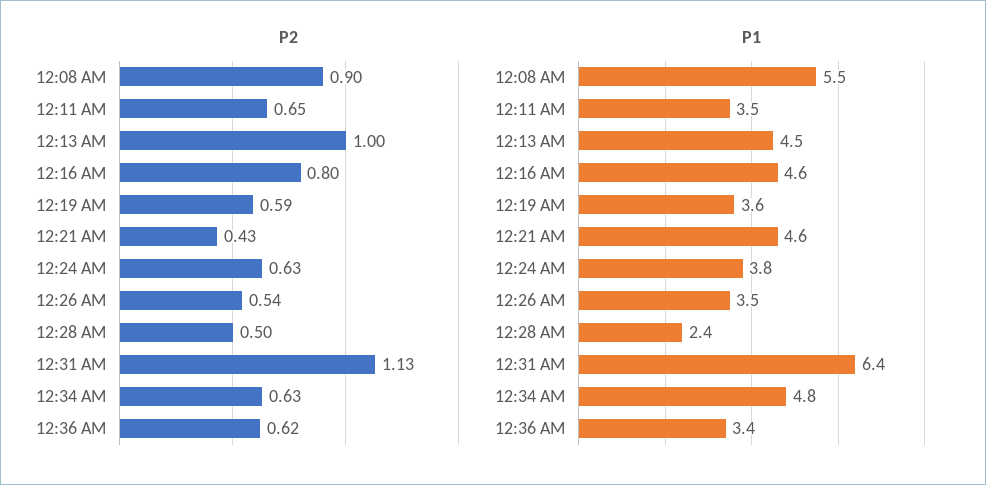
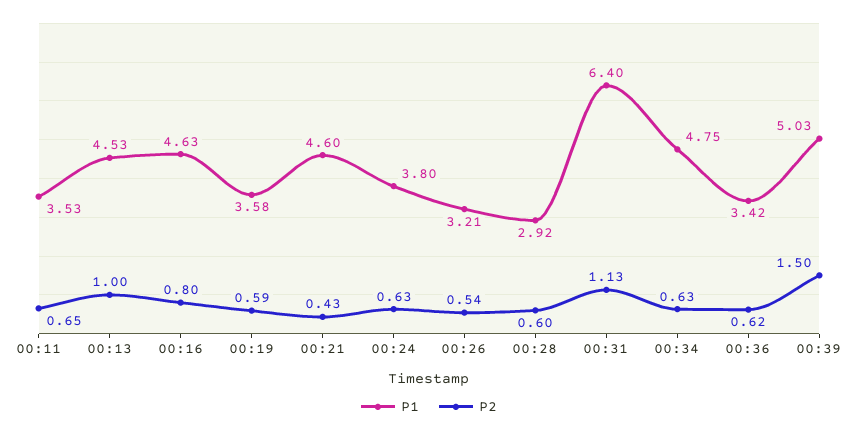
P2, 12:08 AM: 0.9 -> none
P2, 12:28 AM: 0.5 -> 0.6
P1, 12:08 AM: 5.5 -> none
P1, 12:26 AM: 3.5 -> 3.21
P1, 12:28 AM: 2.4 -> 2.92
P1, 00:39: none -> 5.03
P2, 00:39: none -> 1.5

